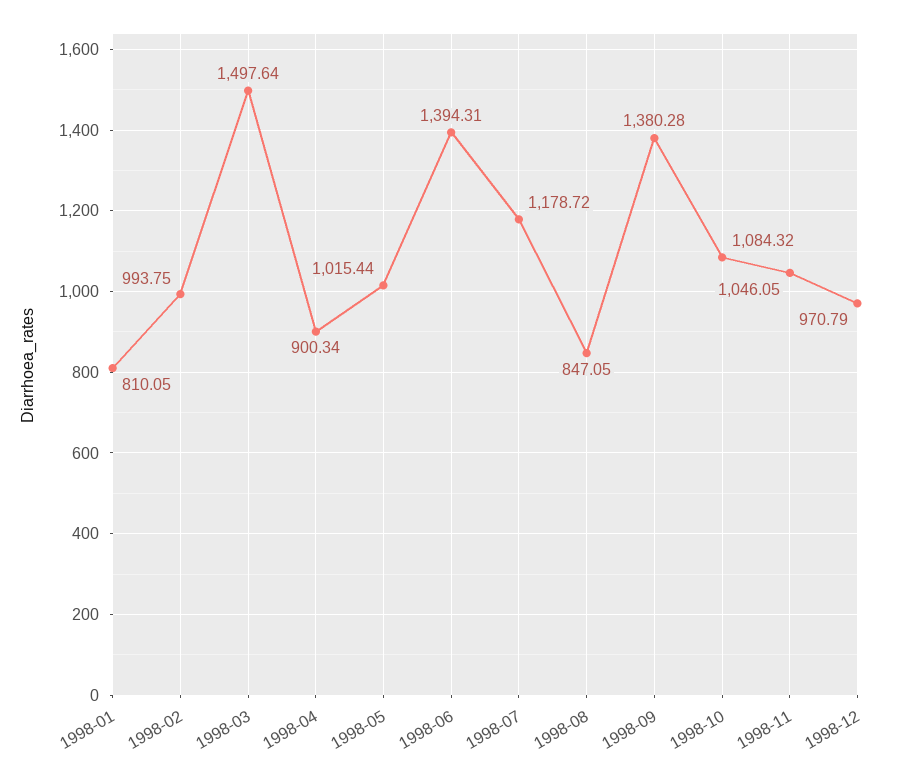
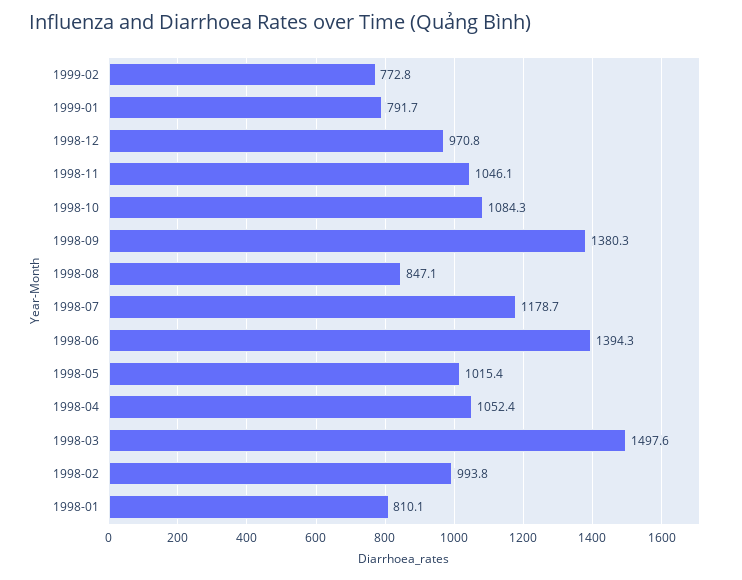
1998-04: 900.34 -> 1052.4
1999-02: none -> 772.8
1999-01: none -> 791.7

